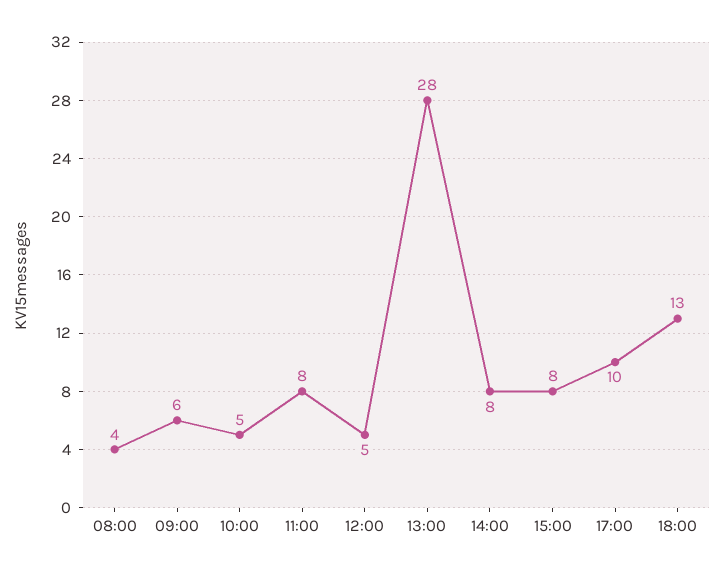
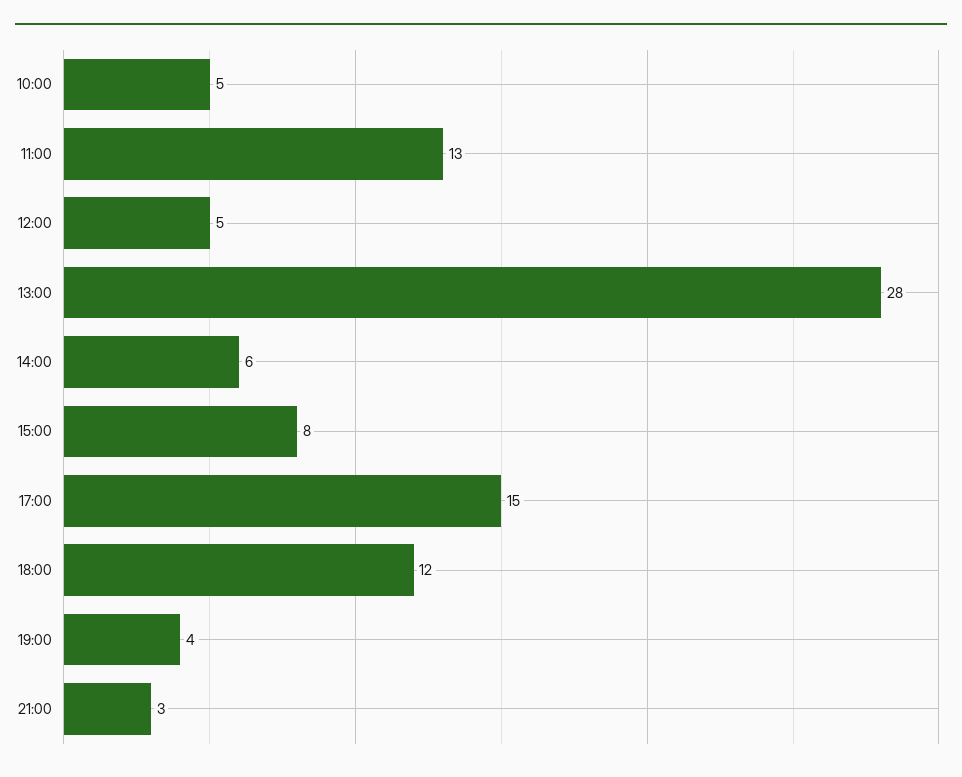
08:00: 4 -> none
09:00: 6 -> none
11:00: 8 -> 13
14:00: 8 -> 6
17:00: 10 -> 15
18:00: 13 -> 12
19:00: none -> 4
21:00: none -> 3

